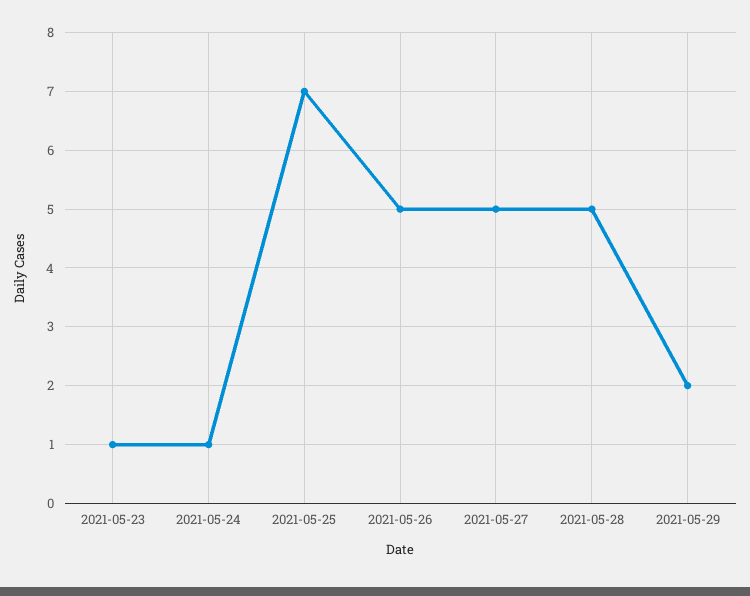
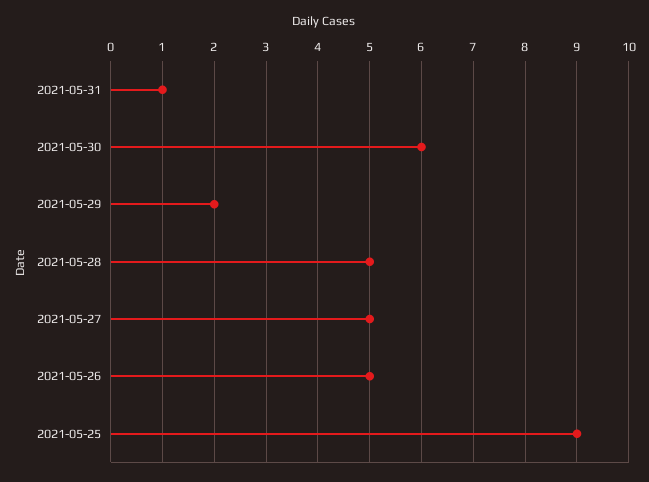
2021-05-23: 1 -> none
2021-05-24: 1 -> none
2021-05-25: 7 -> 9
2021-05-31: none -> 1
2021-05-30: none -> 6

